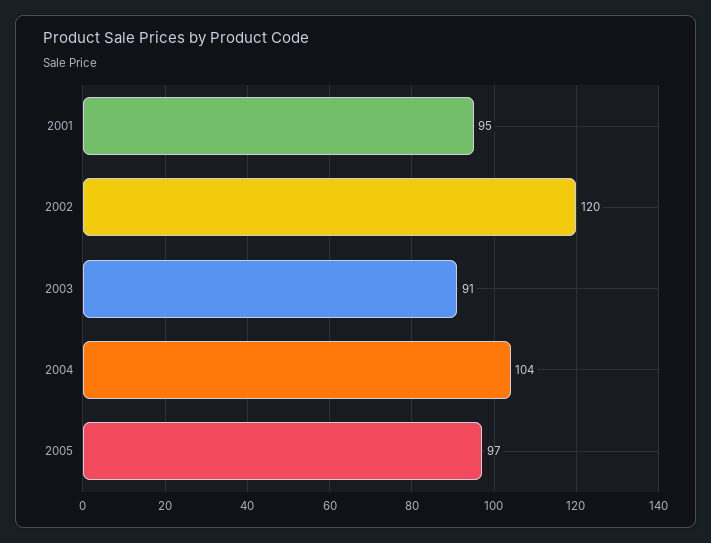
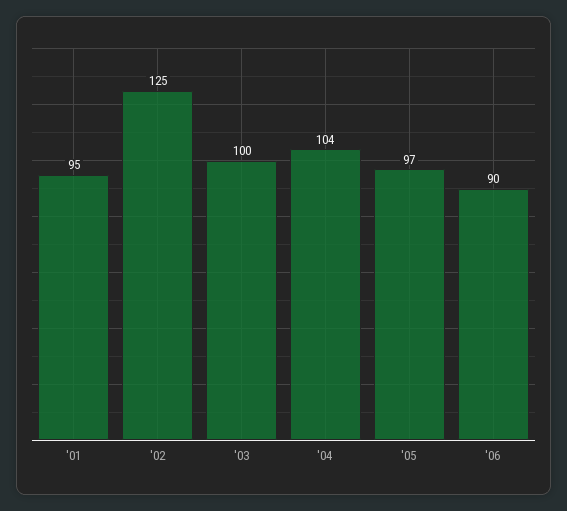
2002: 120 -> 125
2003: 91 -> 100
'06: none -> 90

